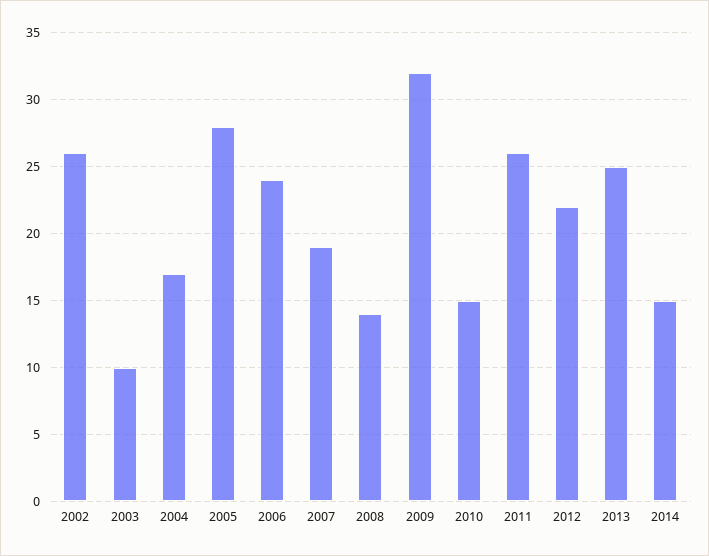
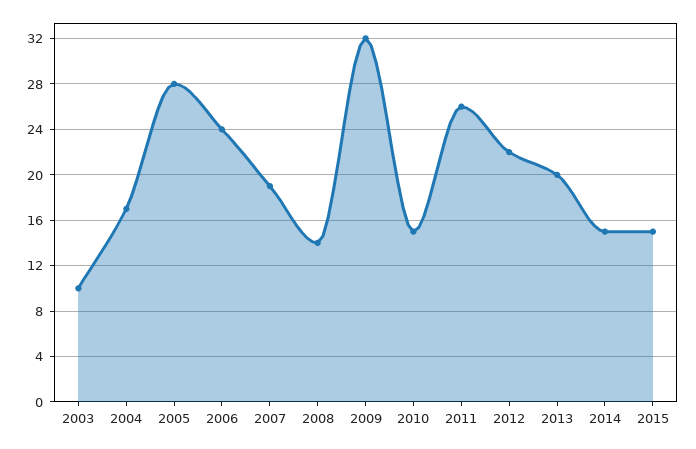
2002: 26 -> none
2013: 25 -> 20
2015: none -> 15

